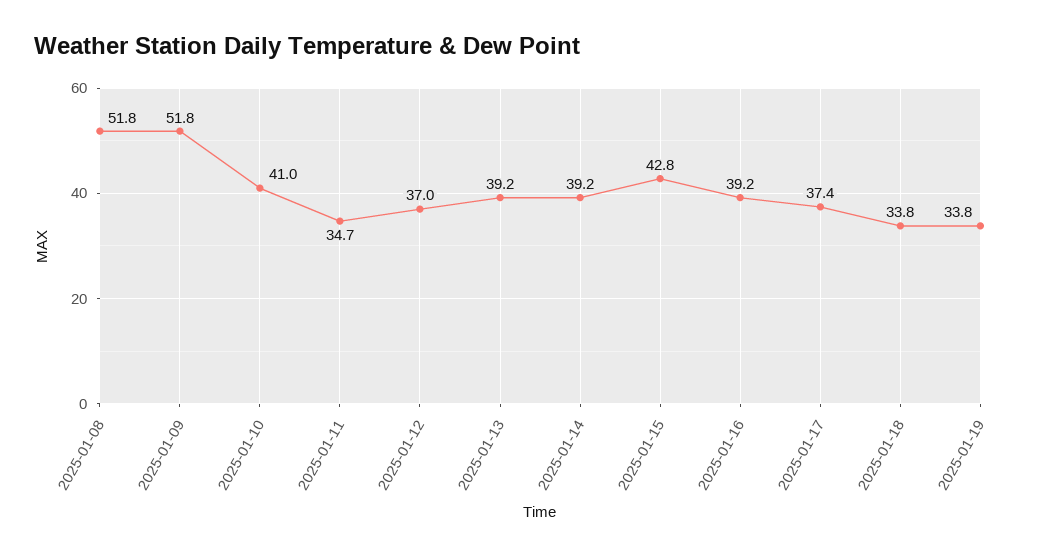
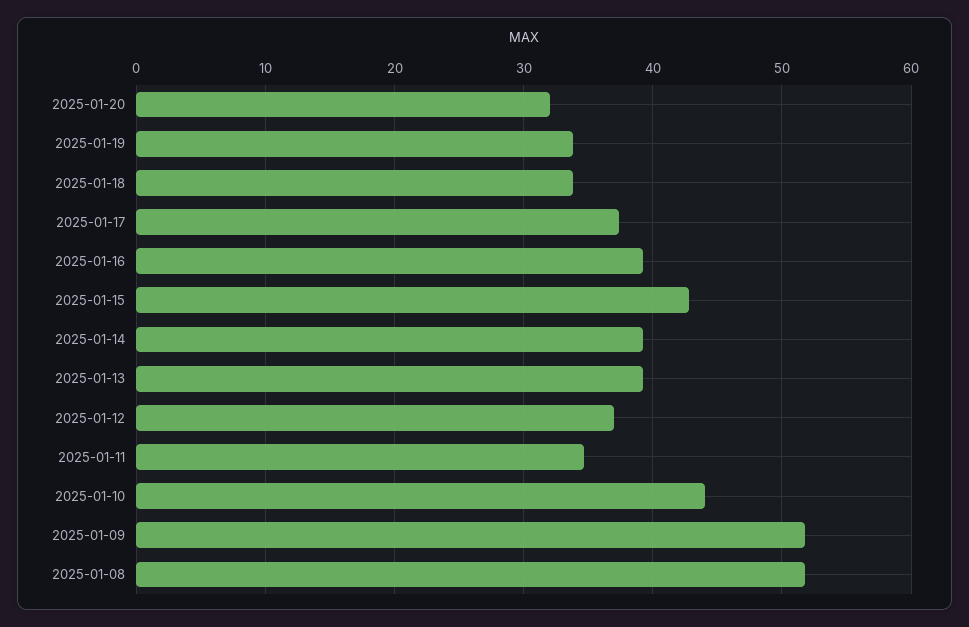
2025-01-10: 41 -> 44
2025-01-20: none -> 32

